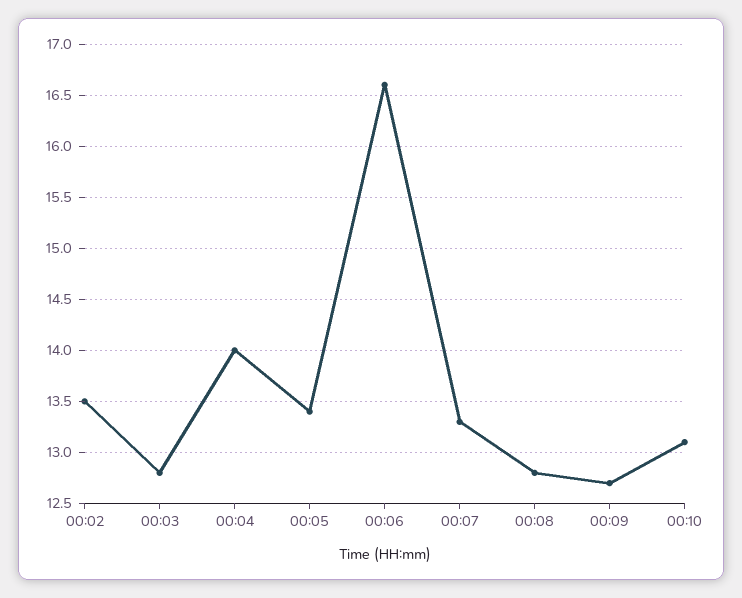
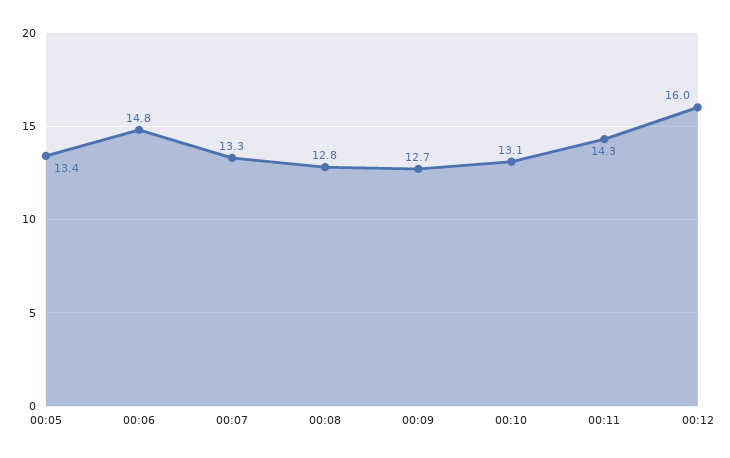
00:02: 13.5 -> none
00:03: 12.8 -> none
00:04: 14 -> none
00:06: 16.6 -> 14.8
00:11: none -> 14.3
00:12: none -> 16

